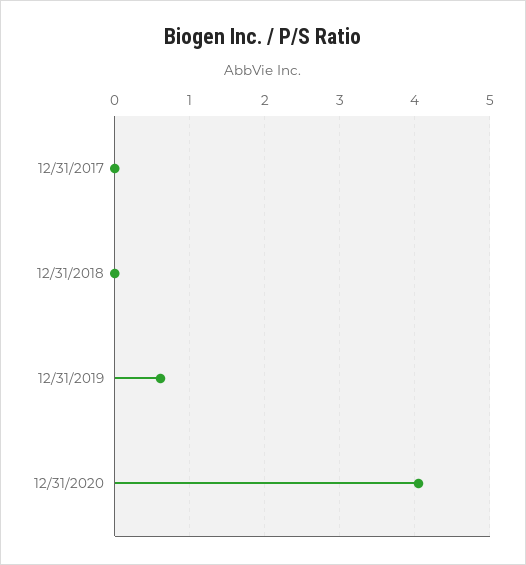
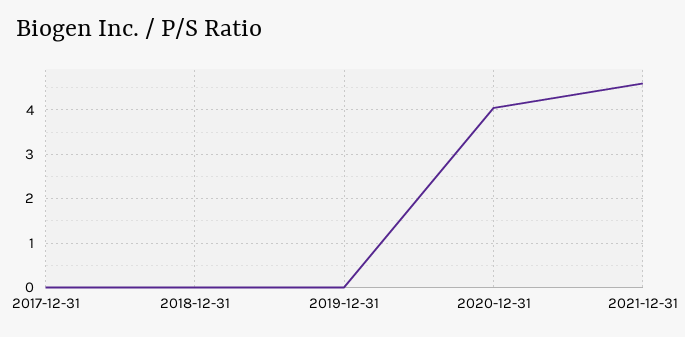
12/31/2019: 0.6 -> 0
2021-12-31: none -> 4.6

